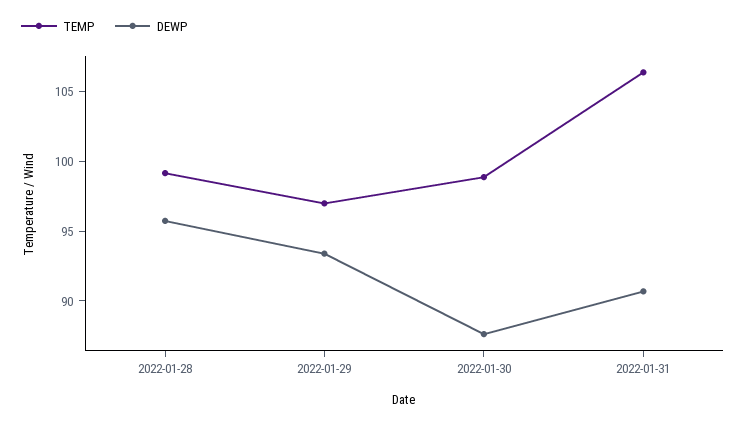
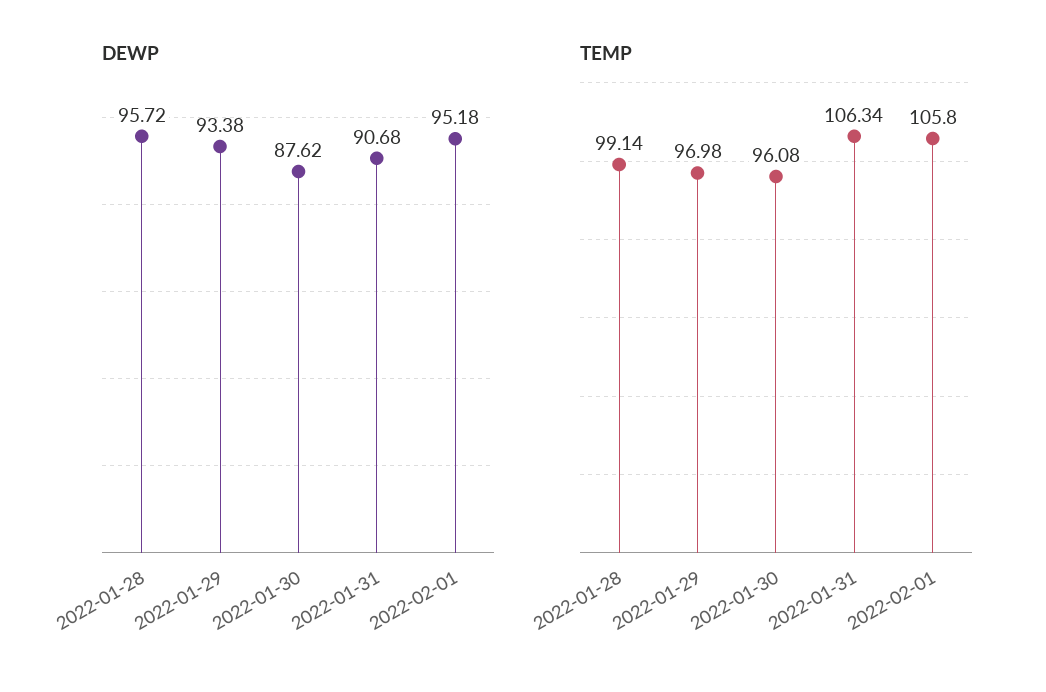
TEMP, 2022-01-30: 99 -> 96.08
DEWP, 2022-02-01: none -> 95.18
TEMP, 2022-02-01: none -> 105.8

